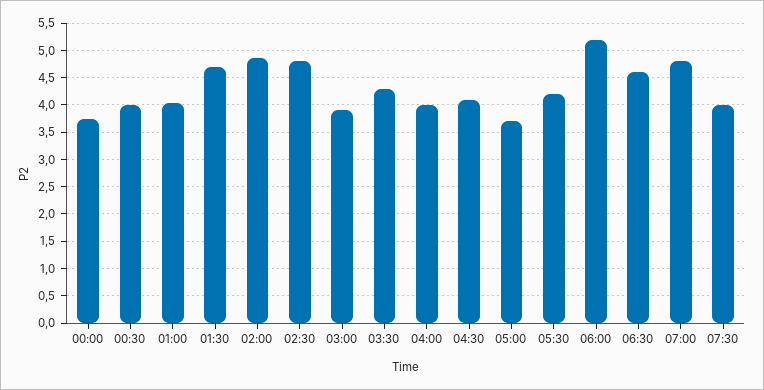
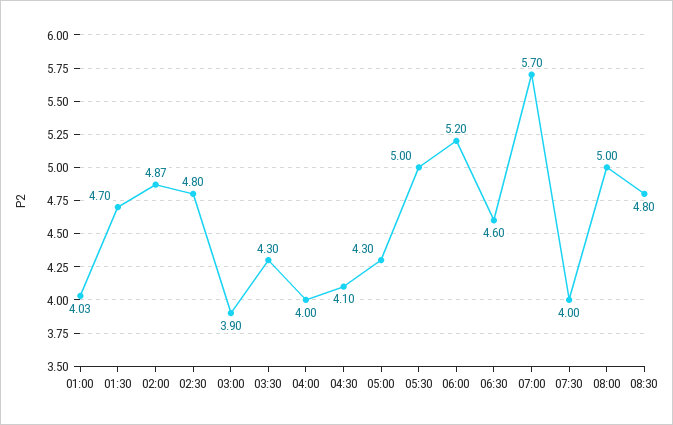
00:00: 3.75 -> none
00:30: 4 -> none
05:00: 3.75 -> 4.3
05:30: 4.25 -> 5
07:00: 4.75 -> 5.7
08:00: none -> 5
08:30: none -> 4.8

